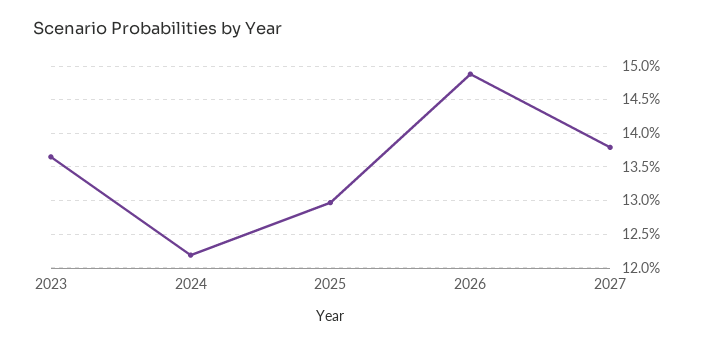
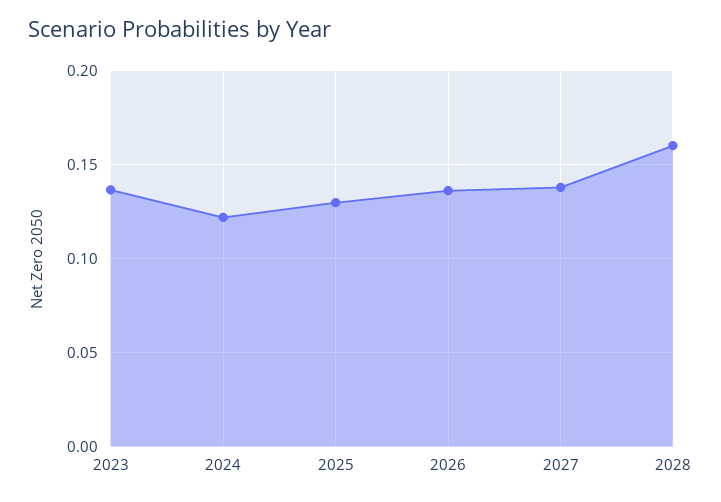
2026: 0.149 -> 0.135
2028: none -> 0.16

